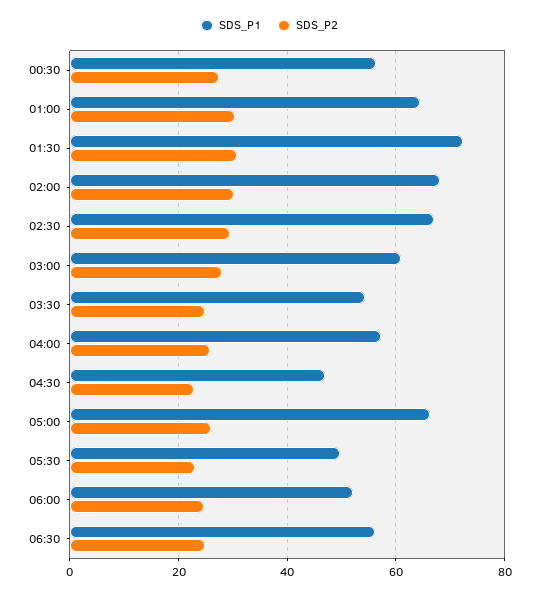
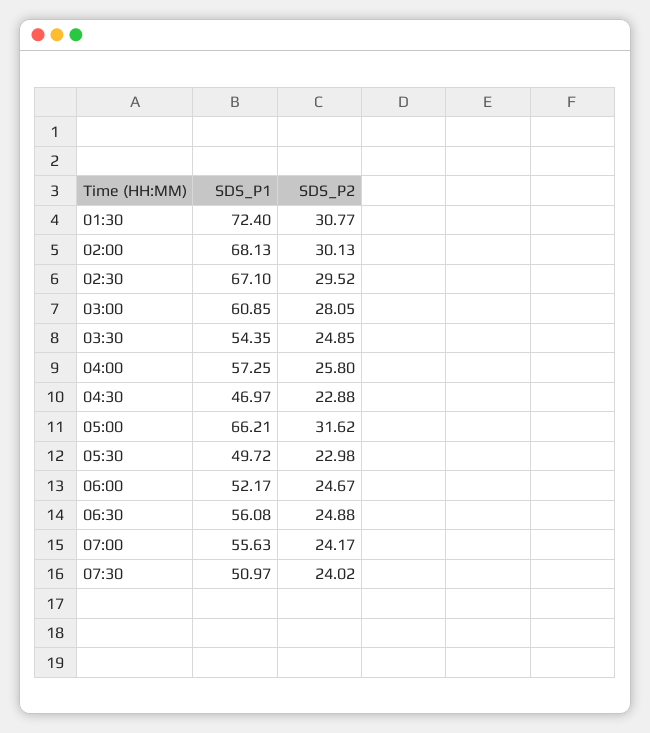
SDS_P1, 00:30: 56 -> none
SDS_P2, 00:30: 28 -> none
SDS_P1, 01:00: 64 -> none
SDS_P2, 01:00: 30 -> none
SDS_P2, 05:00: 26 -> 31.62
SDS_P1, 07:00: none -> 55.63
SDS_P2, 07:00: none -> 24.17
SDS_P1, 07:30: none -> 50.97
SDS_P2, 07:30: none -> 24.02

